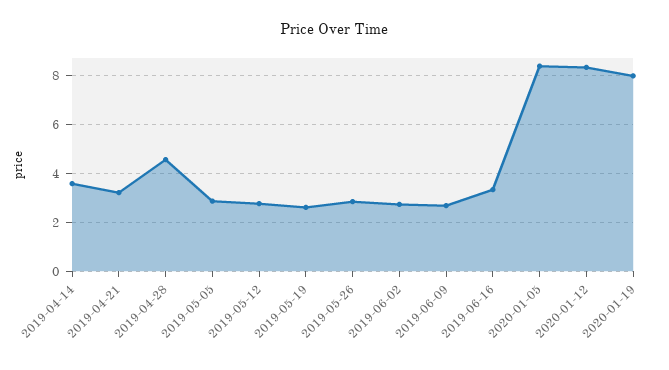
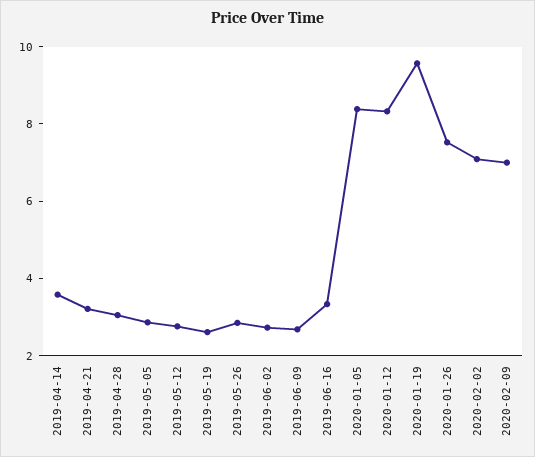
2019-04-28: 4.5 -> 3
2020-01-19: 8 -> 9.5
2020-01-26: none -> 7.5
2020-02-02: none -> 7
2020-02-09: none -> 7

